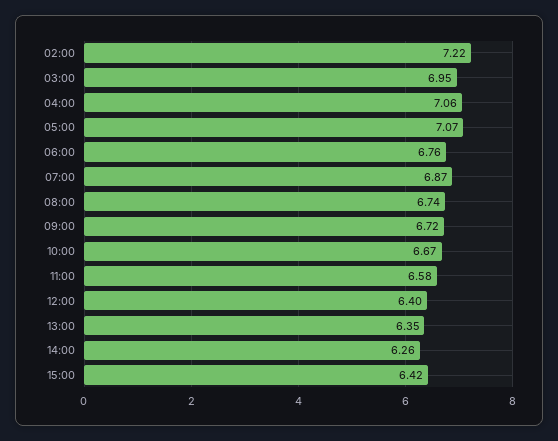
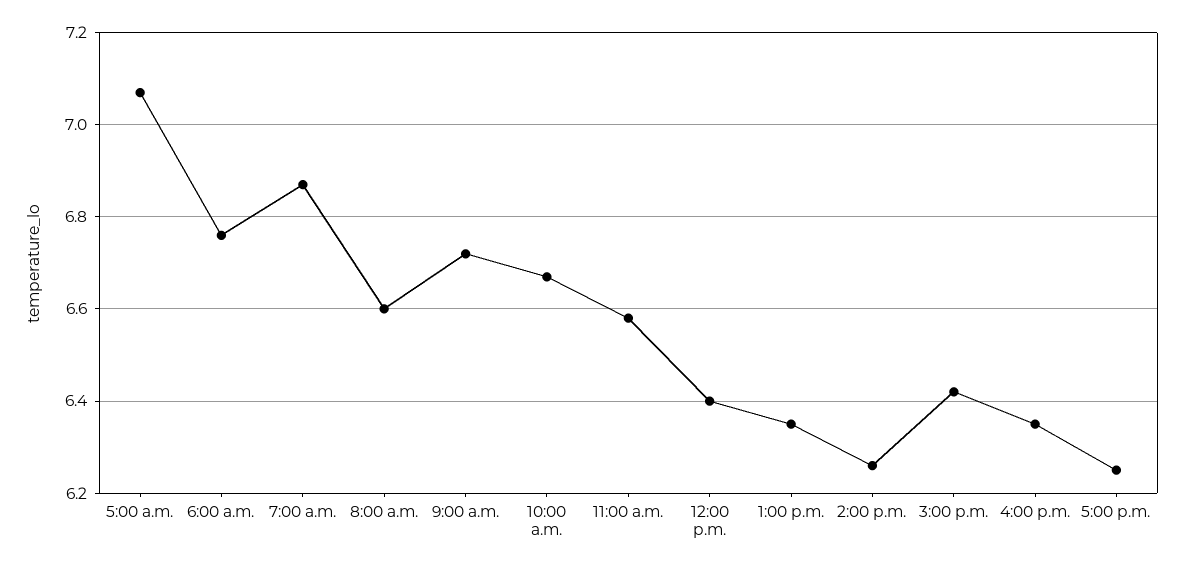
02:00: 7.22 -> none
03:00: 6.95 -> none
04:00: 7.06 -> none
08:00: 6.74 -> 6.6
4:00 p.m.: none -> 6.35
5:00 p.m.: none -> 6.25

